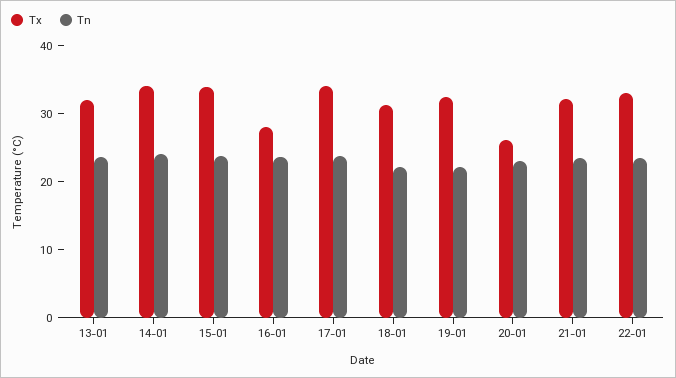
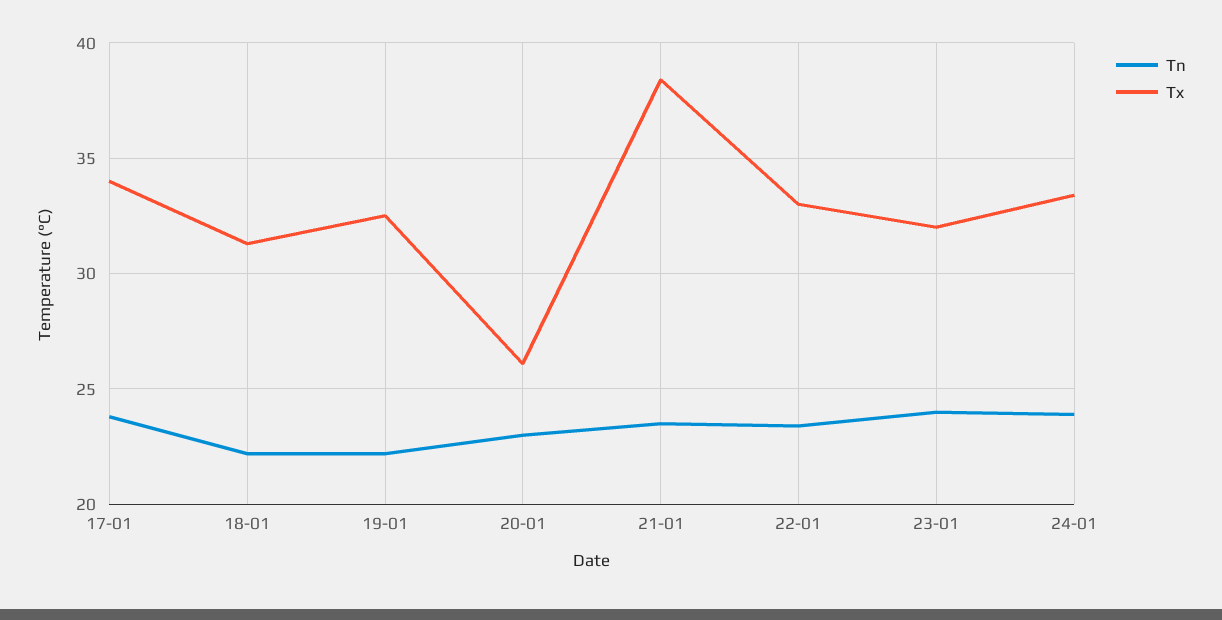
Tx, 13-01: 32 -> none
Tn, 13-01: 24 -> none
Tx, 14-01: 34 -> none
Tn, 14-01: 24 -> none
Tx, 15-01: 34 -> none
Tn, 15-01: 24 -> none
Tx, 16-01: 28 -> none
Tn, 16-01: 24 -> none
Tx, 21-01: 32 -> 38.5
Tn, 23-01: none -> 24
Tx, 23-01: none -> 32
Tn, 24-01: none -> 24
Tx, 24-01: none -> 33.5

